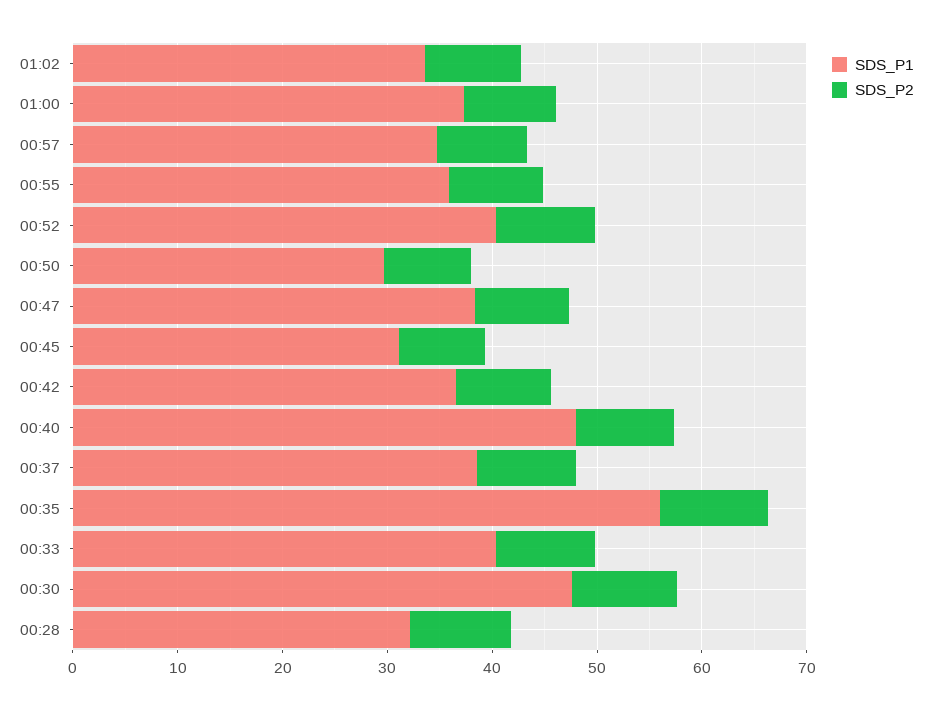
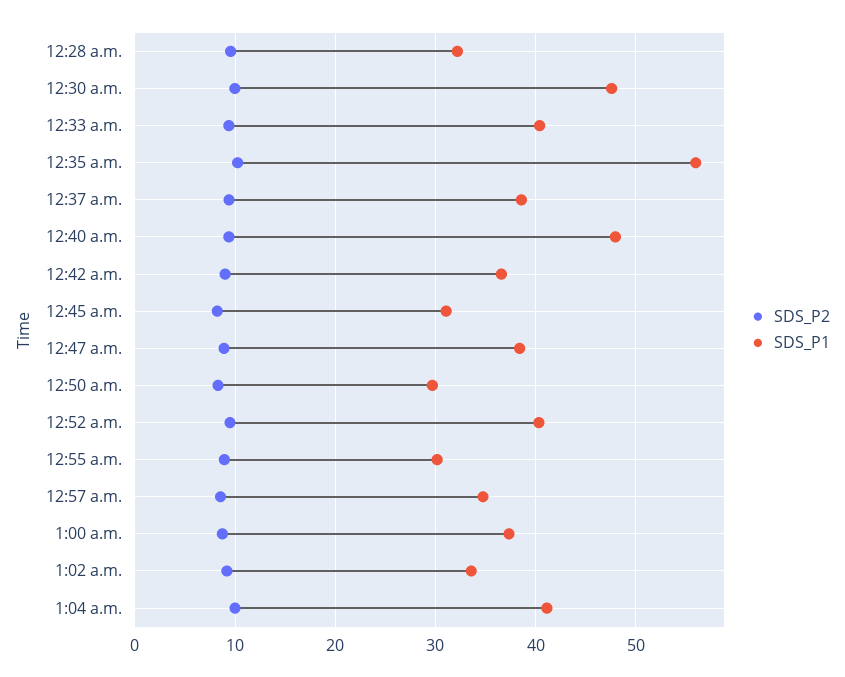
SDS_P1, 00:55: 36 -> 30
SDS_P2, 1:04 a.m.: none -> 10
SDS_P1, 1:04 a.m.: none -> 41

